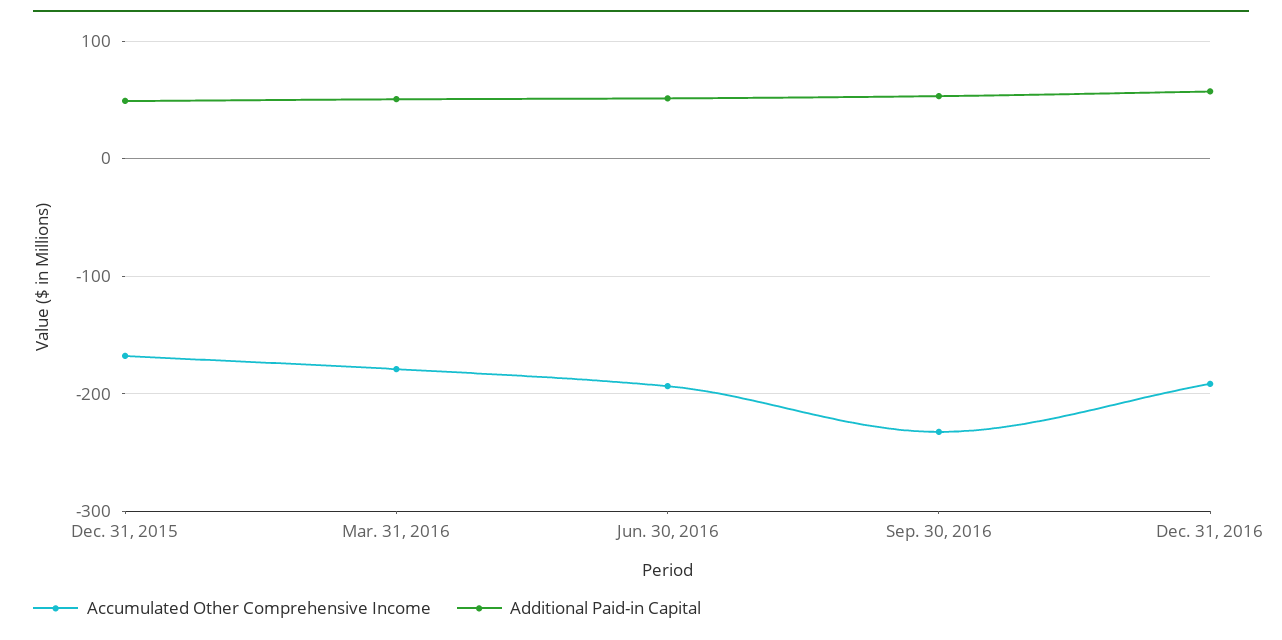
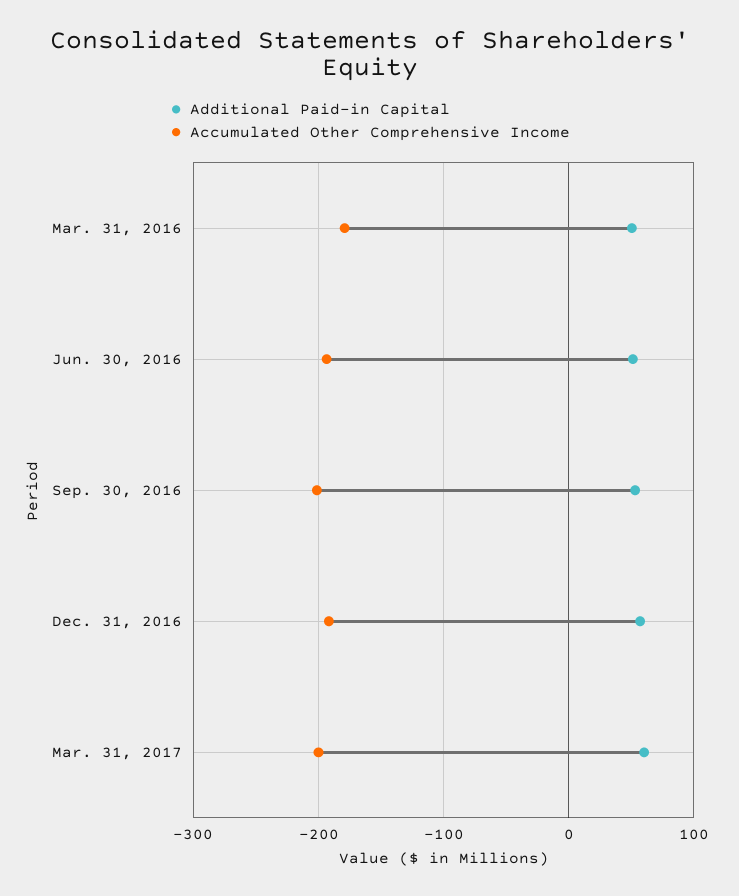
Accumulated Other Comprehensive Income, Dec. 31, 2015: -170 -> none
Additional Paid-in Capital, Dec. 31, 2015: 50 -> none
Accumulated Other Comprehensive Income, Sep. 30, 2016: -230 -> -200
Additional Paid-in Capital, Mar. 31, 2017: none -> 60
Accumulated Other Comprehensive Income, Mar. 31, 2017: none -> -200

